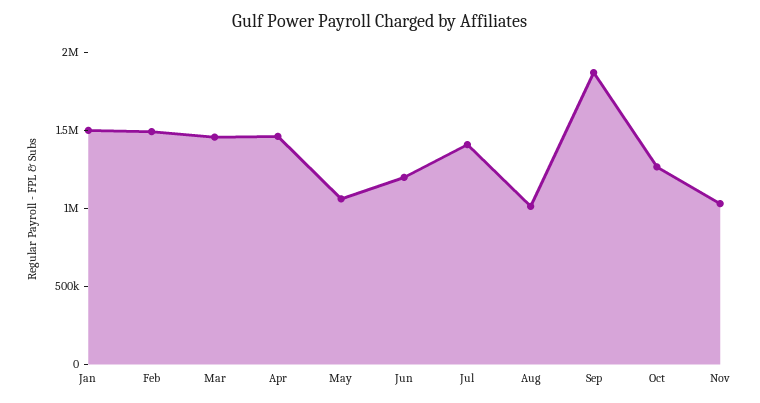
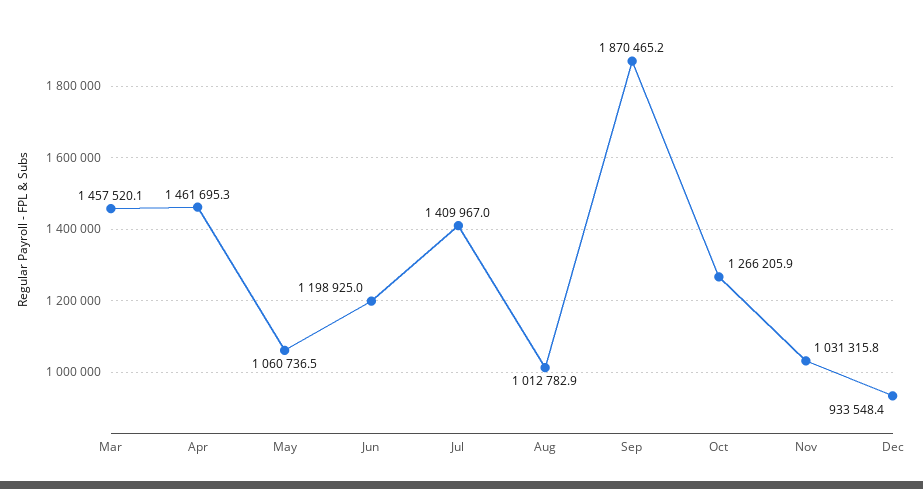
Jan: 1500000 -> none
Feb: 1500000 -> none
Dec: none -> 933548.4

